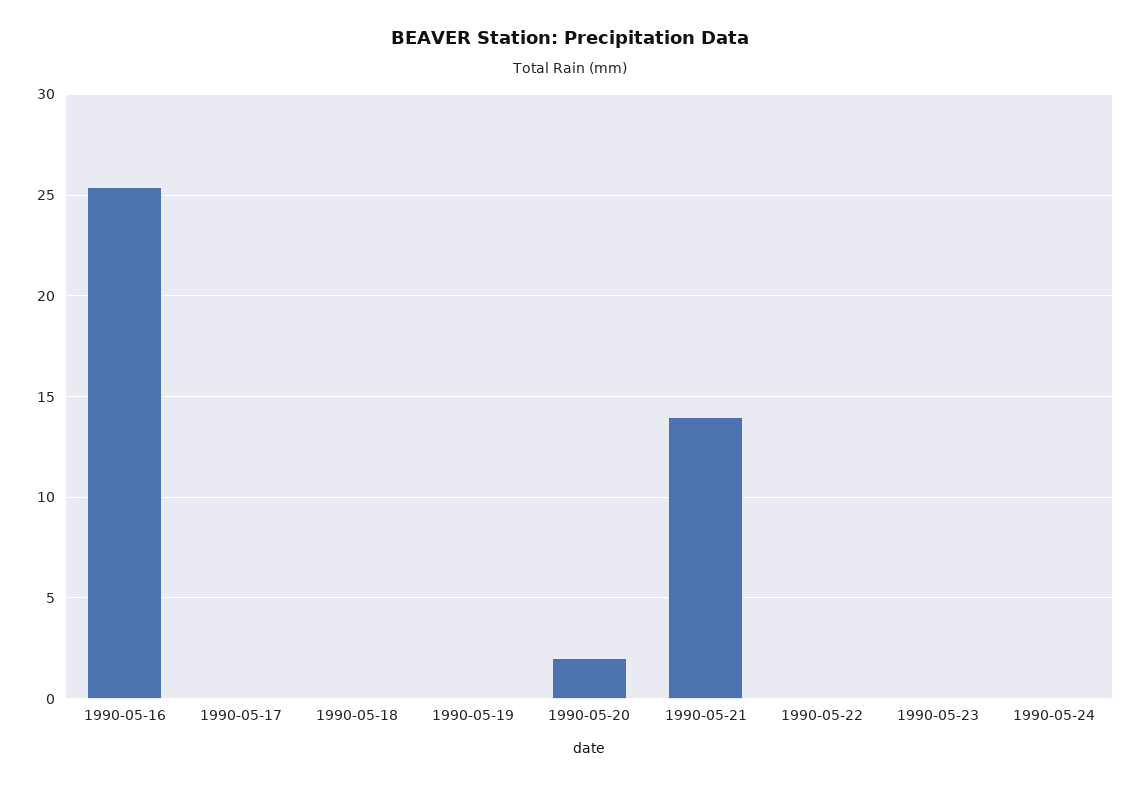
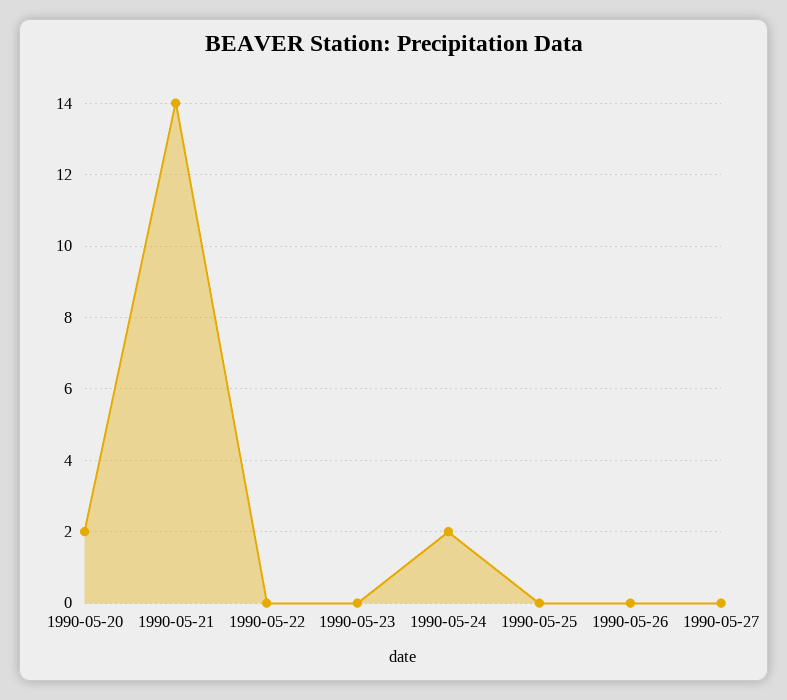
1990-05-16: 25.5 -> none
1990-05-17: 0 -> none
1990-05-18: 0 -> none
1990-05-19: 0 -> none
1990-05-24: 0 -> 2
1990-05-25: none -> 0
1990-05-26: none -> 0
1990-05-27: none -> 0

